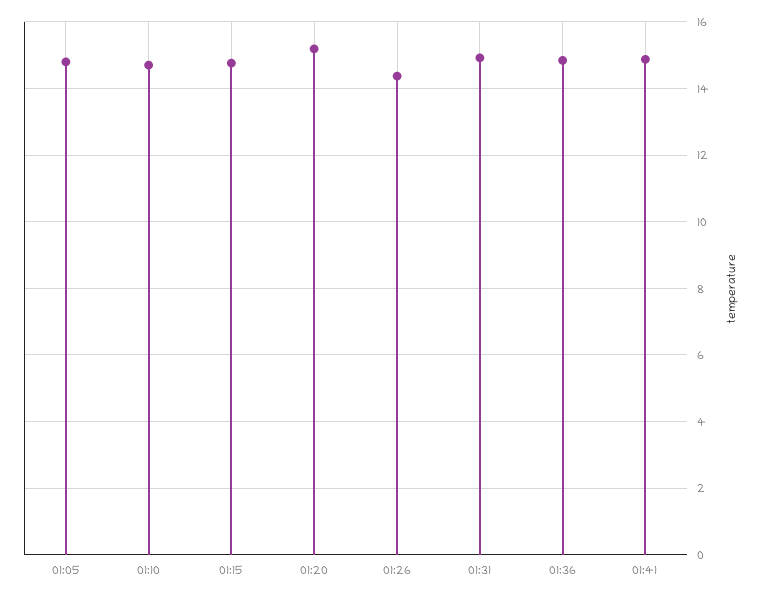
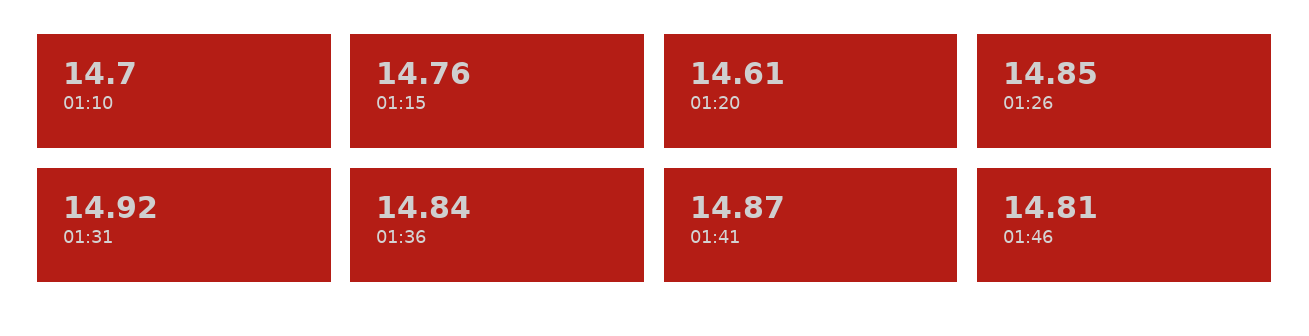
01:05: 14.8 -> none
01:20: 15.2 -> 14.61
01:26: 14.4 -> 14.85
01:46: none -> 14.81

